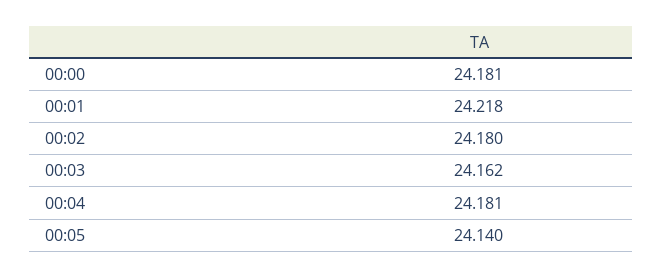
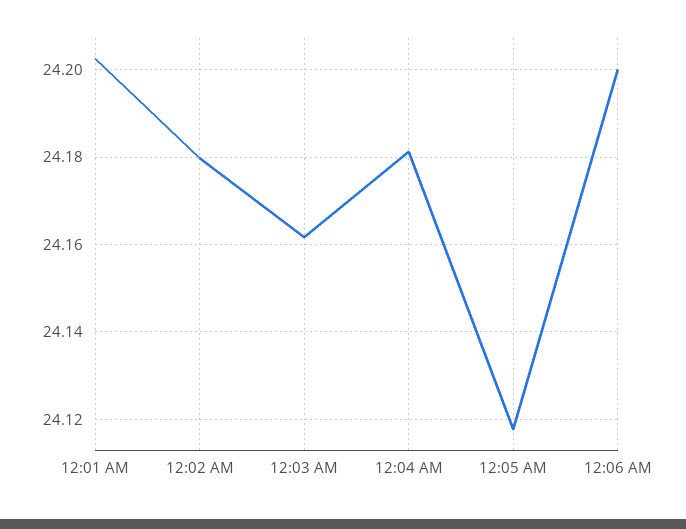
00:00: 24.181 -> none
00:01: 24.218 -> 24.202
00:05: 24.14 -> 24.118
12:06 AM: none -> 24.2

